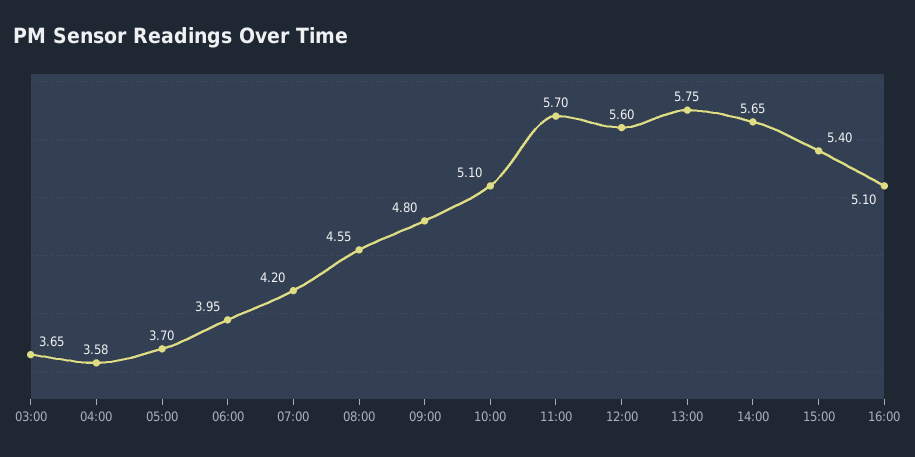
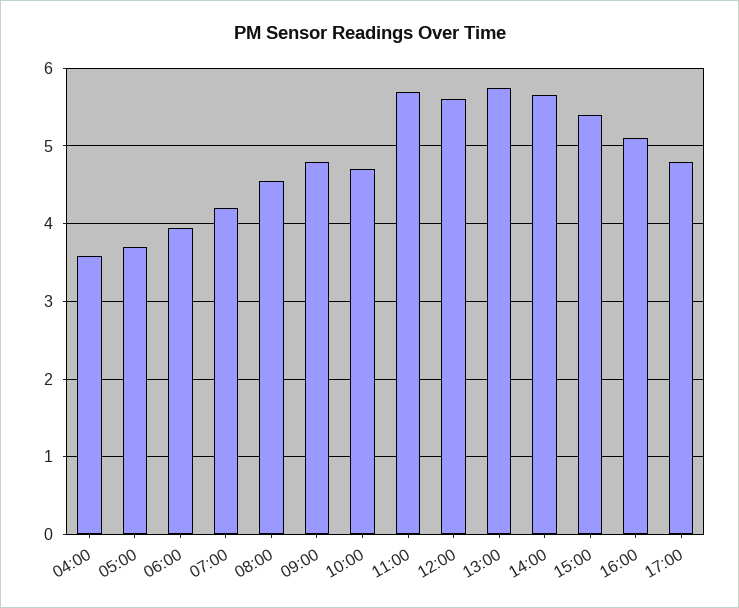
03:00: 3.65 -> none
10:00: 5.1 -> 4.7
17:00: none -> 4.8

